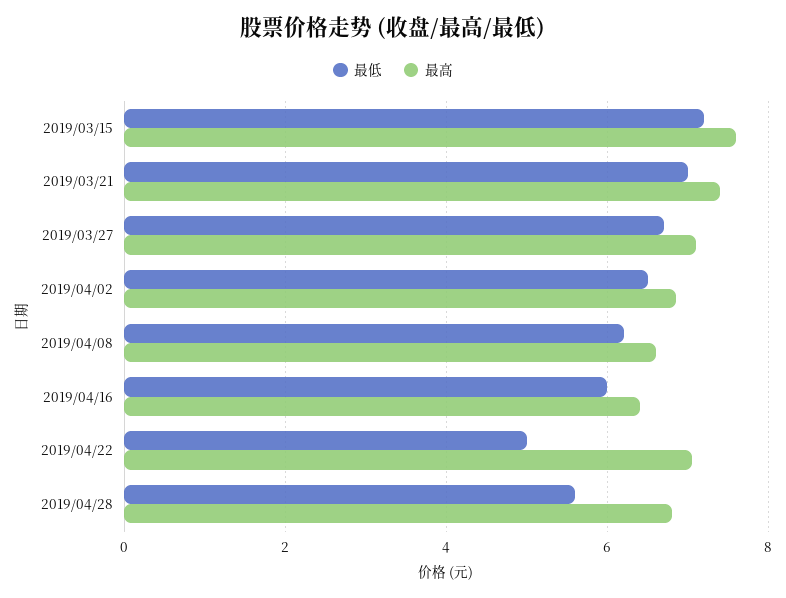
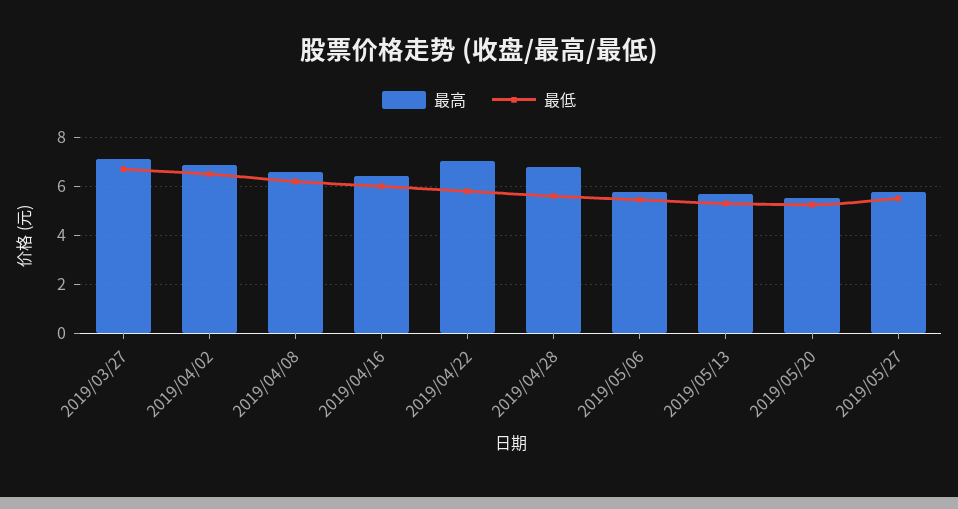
最低, 2019/03/15: 7.2 -> none
最高, 2019/03/15: 7.6 -> none
最低, 2019/03/21: 7 -> none
最高, 2019/03/21: 7.4 -> none
最低, 2019/04/22: 5 -> 5.75
最高, 2019/05/06: none -> 5.75
最低, 2019/05/06: none -> 5.5
最高, 2019/05/13: none -> 5.75
最低, 2019/05/13: none -> 5.25
最高, 2019/05/20: none -> 5.5
最低, 2019/05/20: none -> 5.25
最高, 2019/05/27: none -> 5.75
最低, 2019/05/27: none -> 5.5

